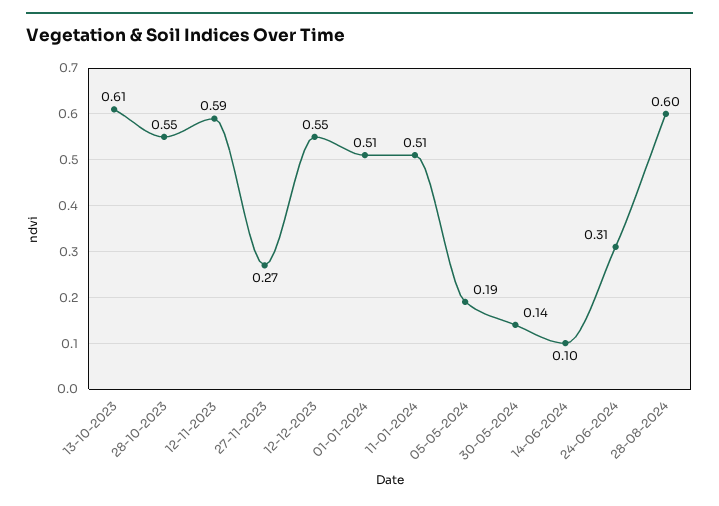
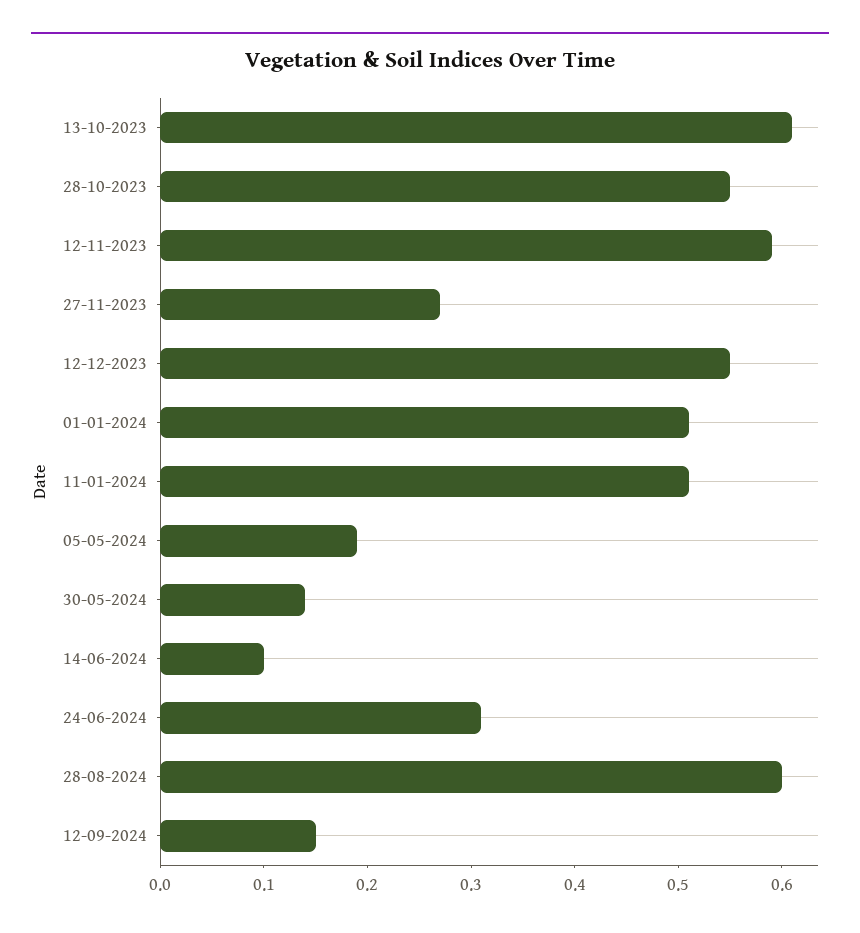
12-09-2024: none -> 0.15

